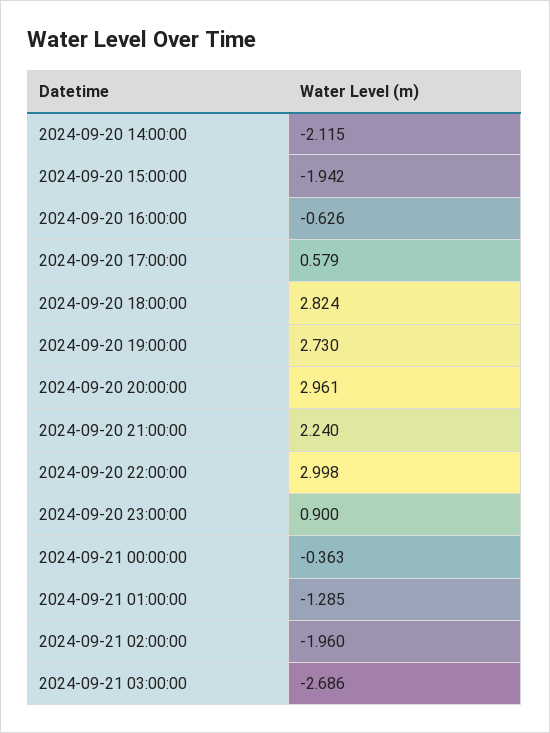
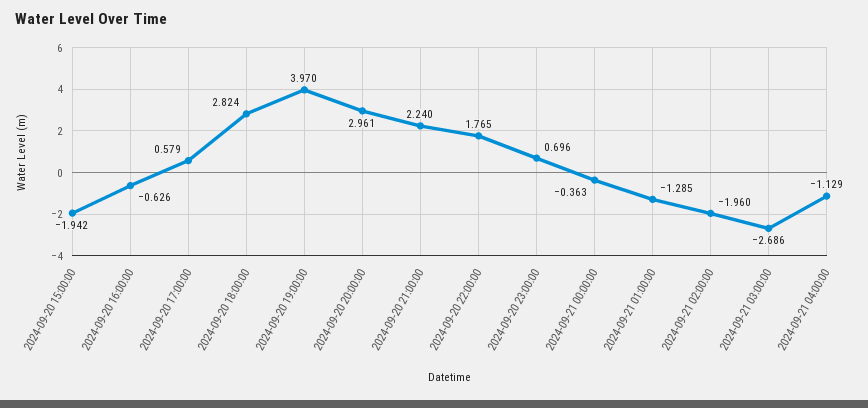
2024-09-20 14:00:00: -2.115 -> none
2024-09-20 19:00:00: 2.73 -> 3.97
2024-09-20 22:00:00: 2.998 -> 1.765
2024-09-20 23:00:00: 0.9 -> 0.696
2024-09-21 04:00:00: none -> -1.129

